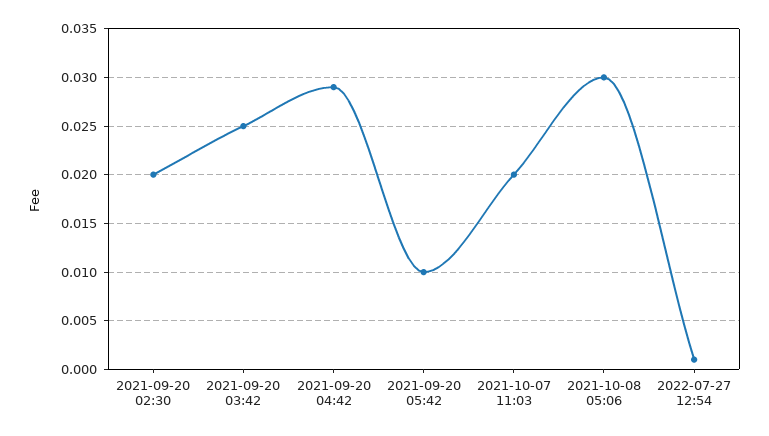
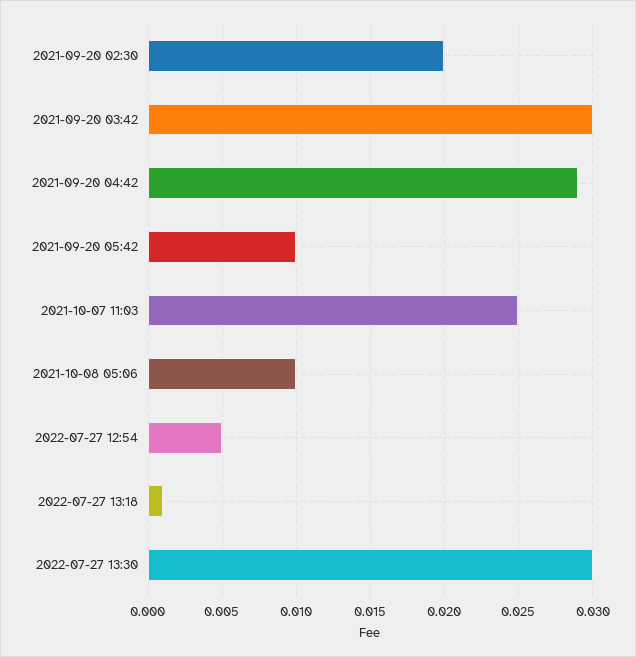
2021-09-20 03:42: 0.025 -> 0.03
2021-10-07 11:03: 0.02 -> 0.025
2021-10-08 05:06: 0.03 -> 0.01
2022-07-27 12:54: 0.001 -> 0.005
2022-07-27 13:18: none -> 0.001
2022-07-27 13:30: none -> 0.03

